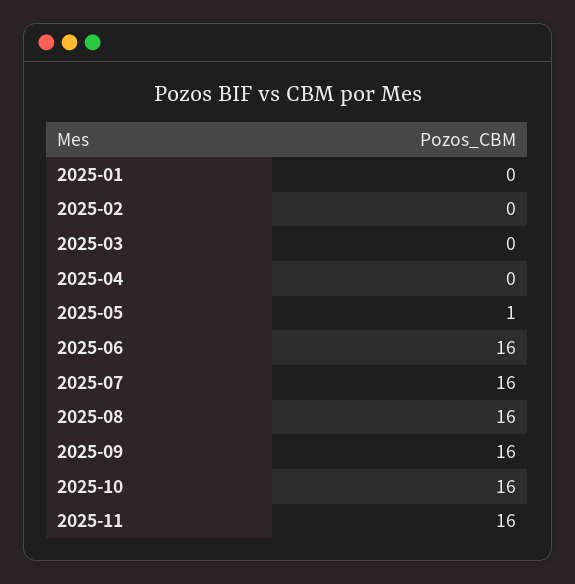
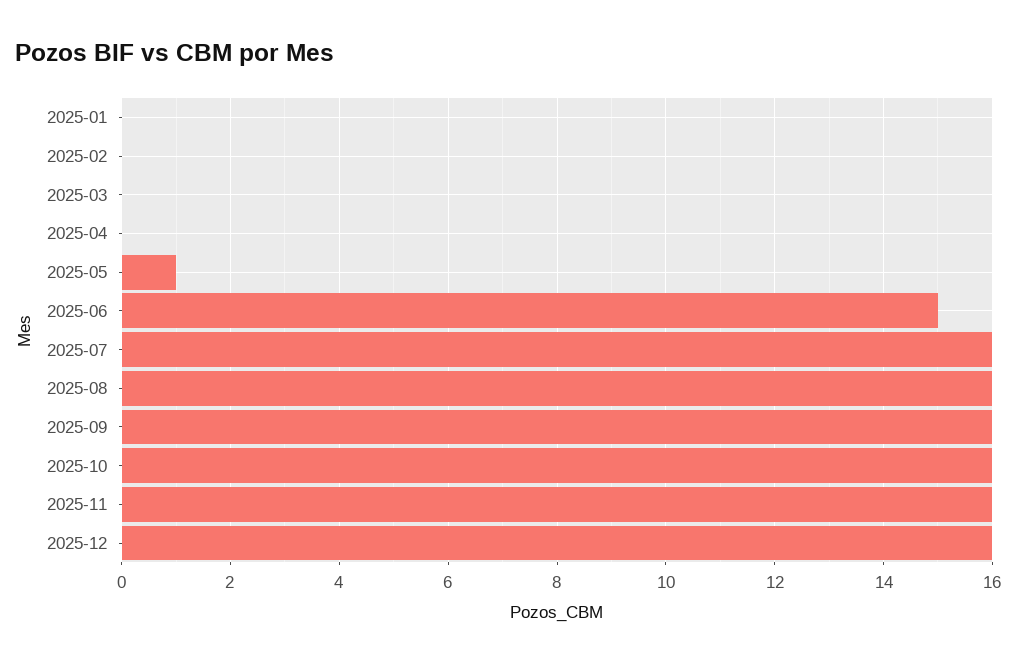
2025-06: 16 -> 15
2025-12: none -> 16

